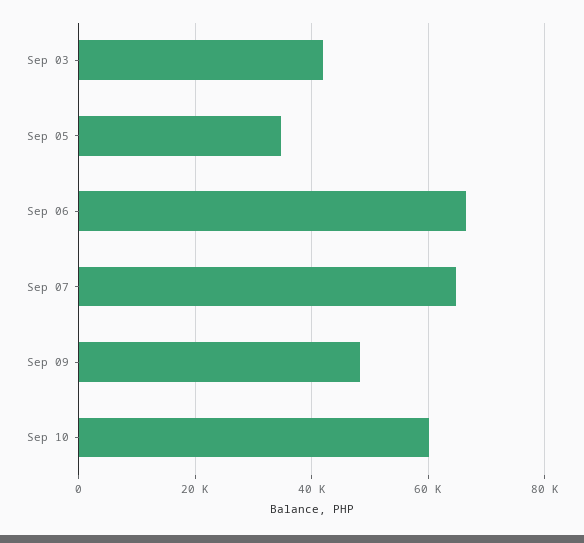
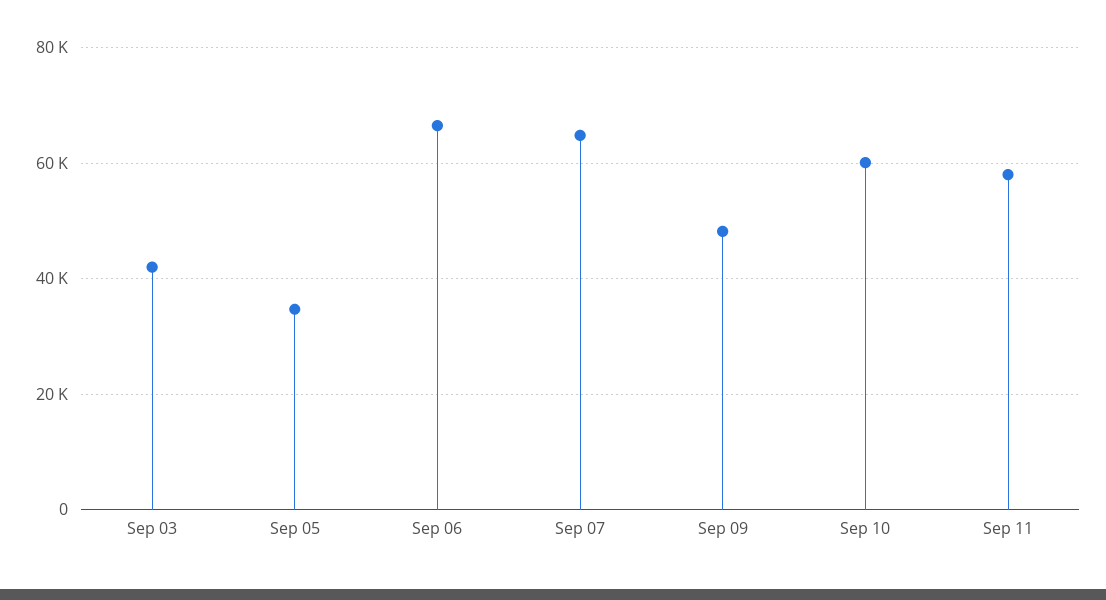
Sep 11: none -> 58000

